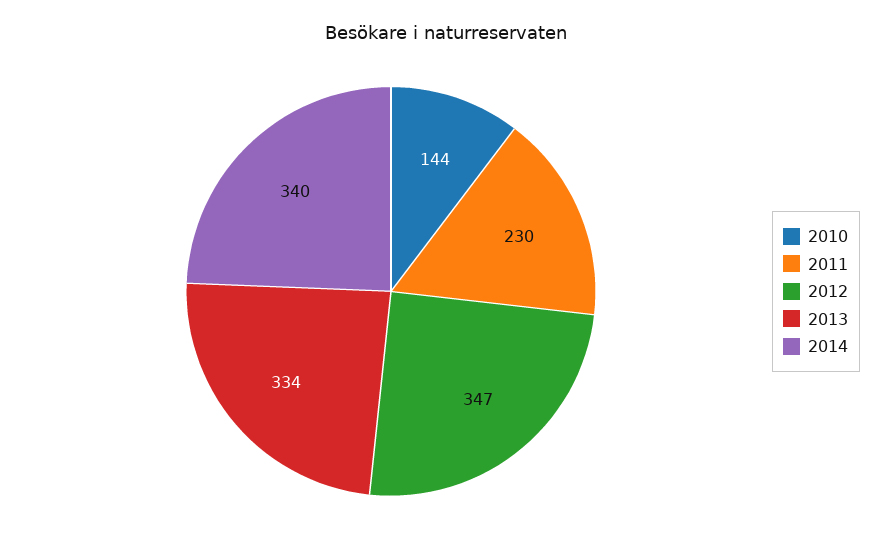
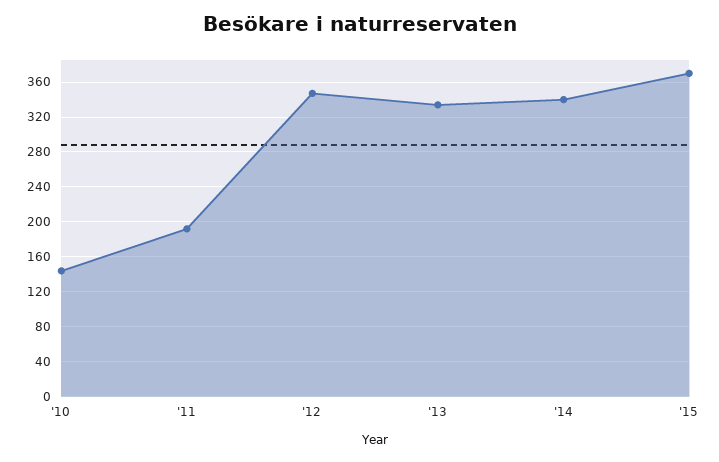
2011: 230 -> 190
'15: none -> 370

